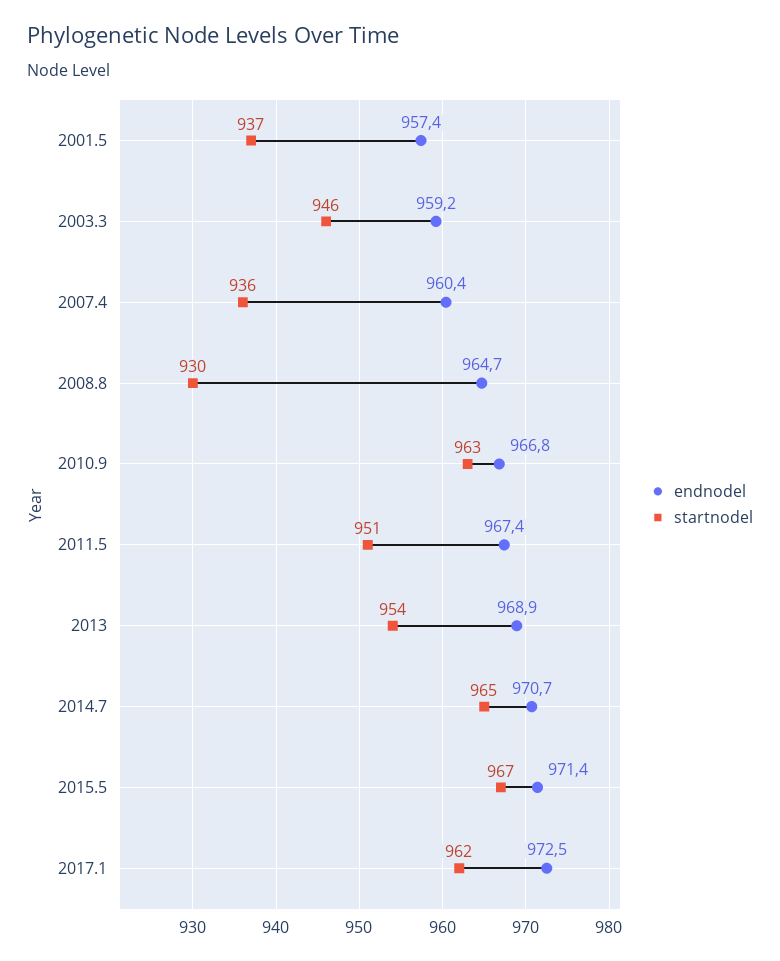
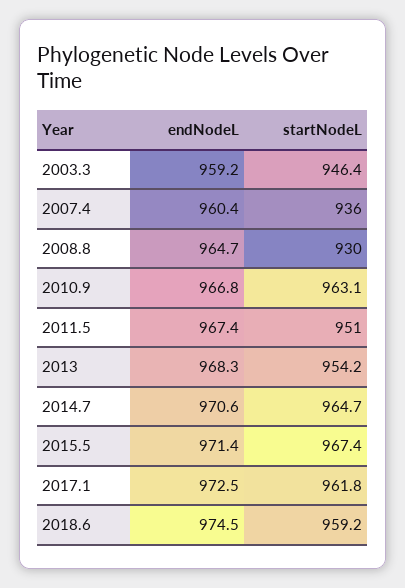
endnodel, 2001.5: 957.4 -> none
startnodel, 2001.5: 937 -> none
endnodel, 2013: 968.9 -> 968.3
endnodel, 2014.7: 970.7 -> 970.6
endnodel, 2018.6: none -> 974.5
startnodel, 2018.6: none -> 959.2

